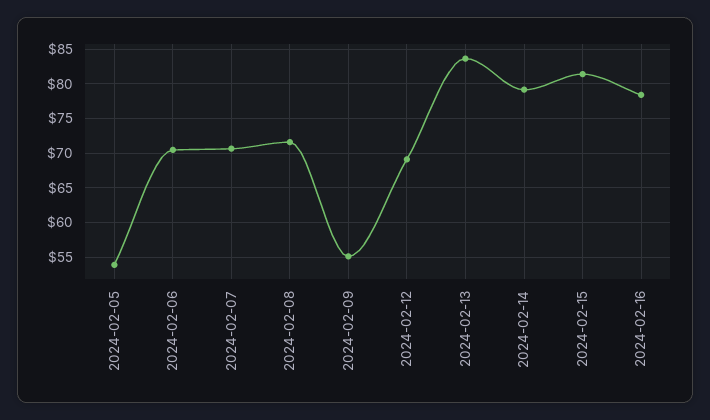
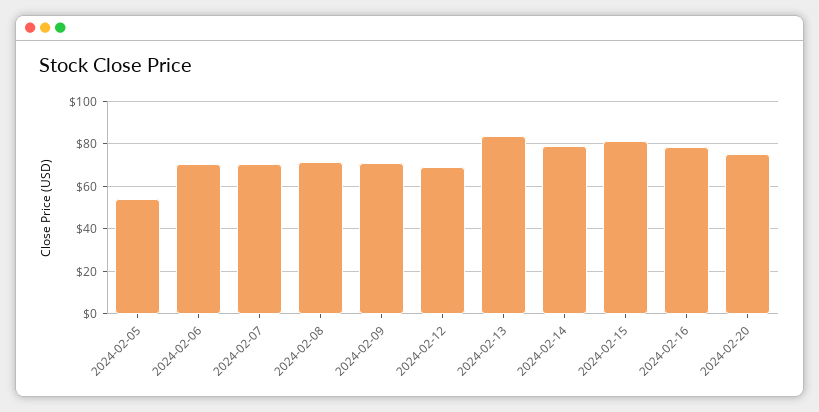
2024-02-09: 55 -> 70
2024-02-20: none -> 75

